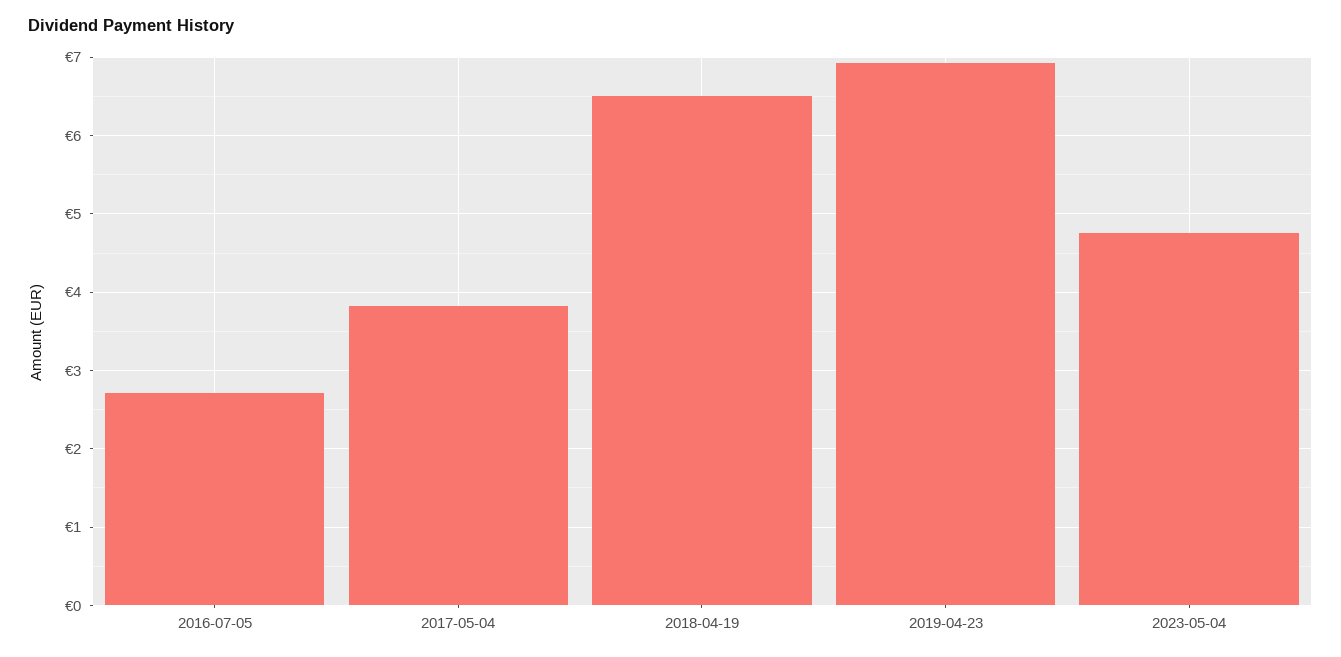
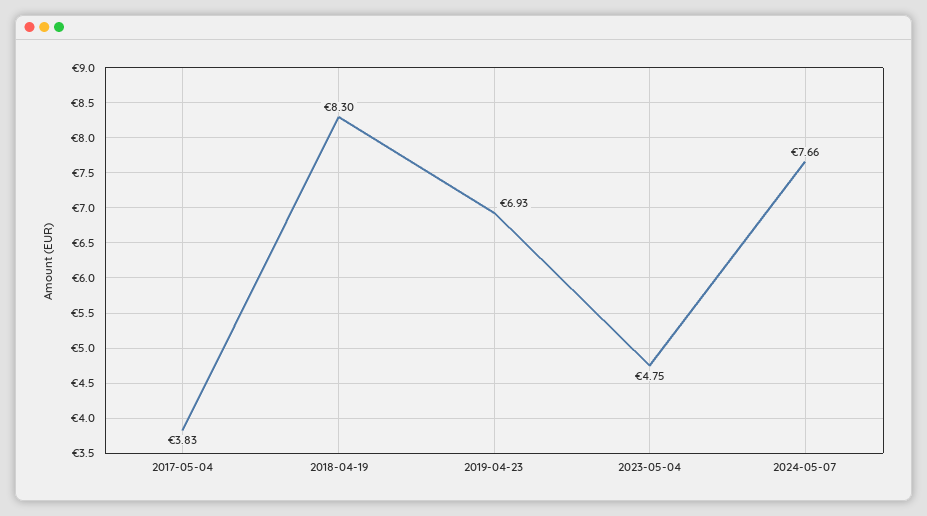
2016-07-05: 2.7 -> none
2018-04-19: 6.5 -> 8.3
2024-05-07: none -> 7.66

